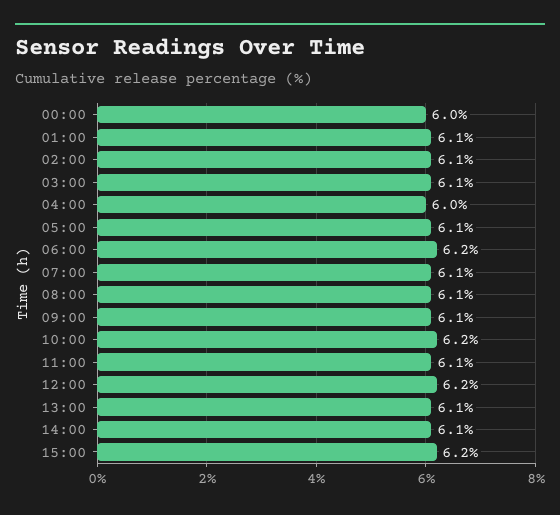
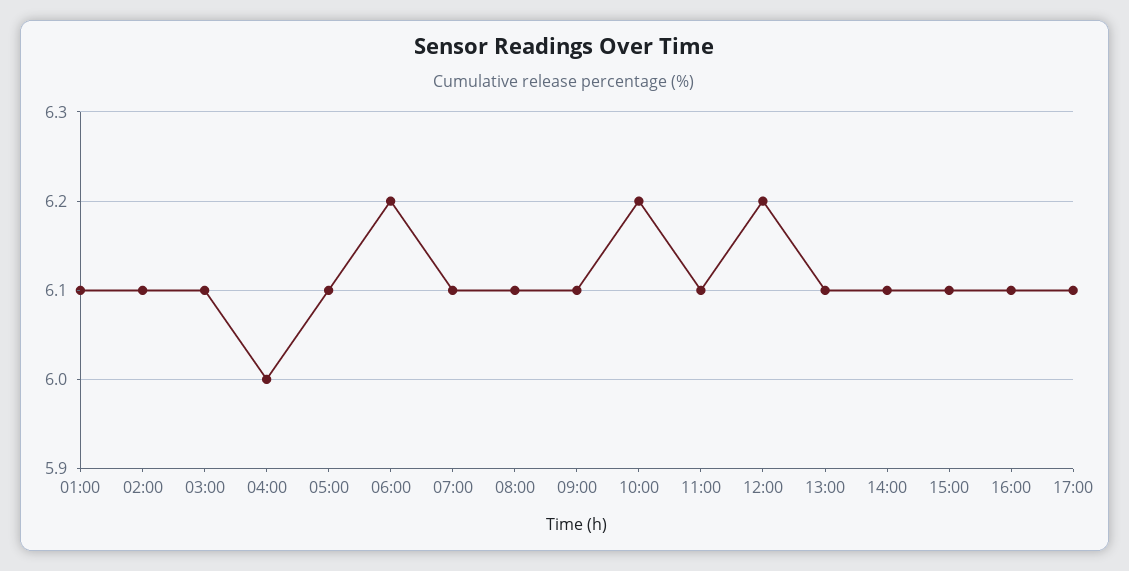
00:00: 6 -> none
15:00: 6.2 -> 6.1
16:00: none -> 6.1
17:00: none -> 6.1

